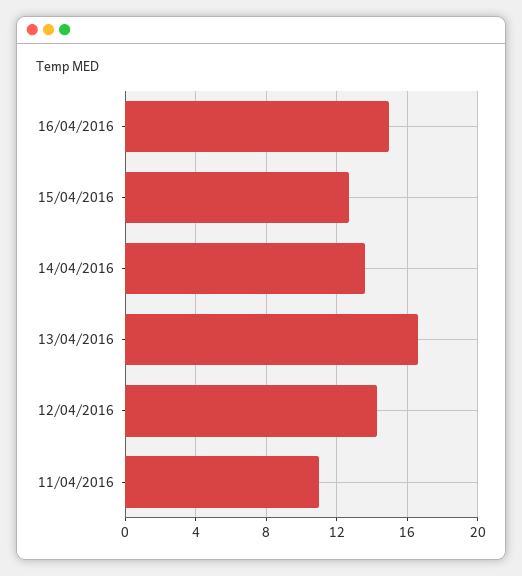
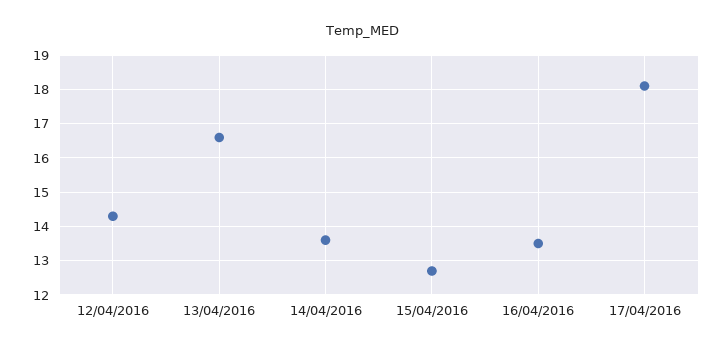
16/04/2016: 15 -> 13.5
11/04/2016: 11 -> none
17/04/2016: none -> 18

